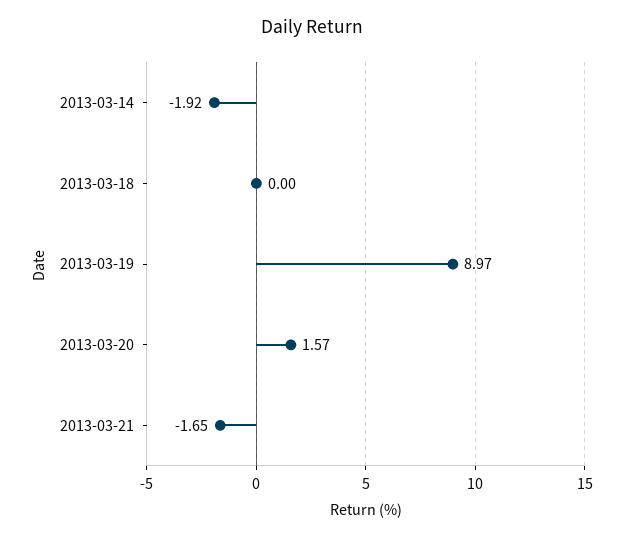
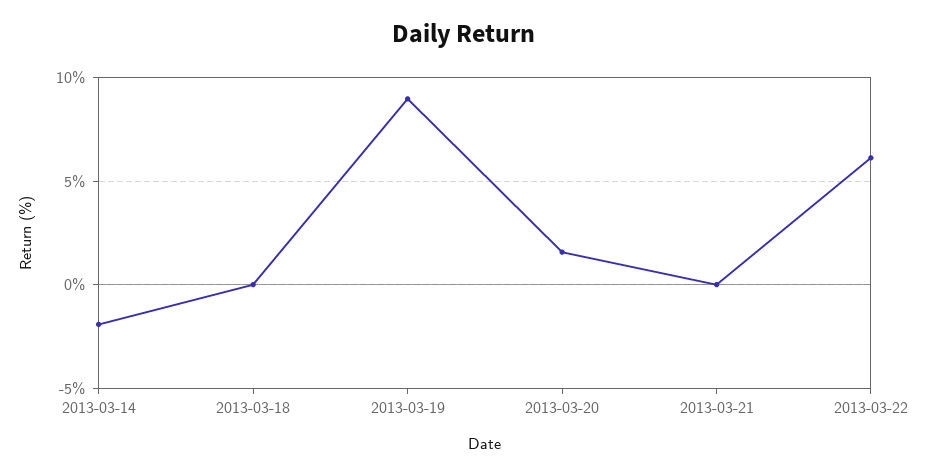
2013-03-21: -1.65 -> 0
2013-03-22: none -> 6

